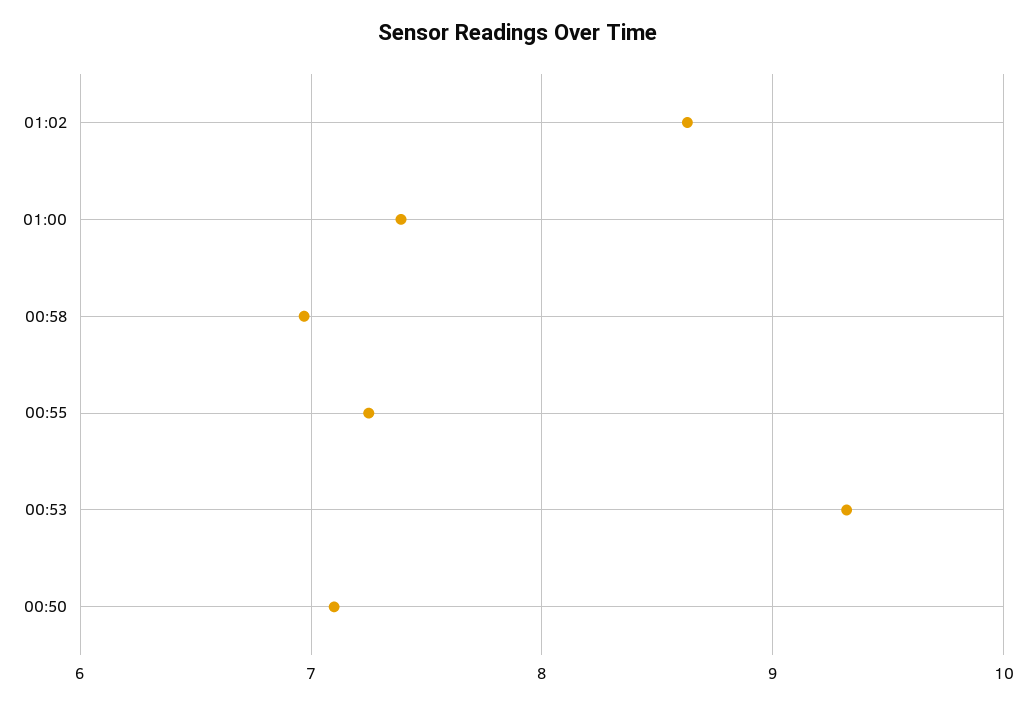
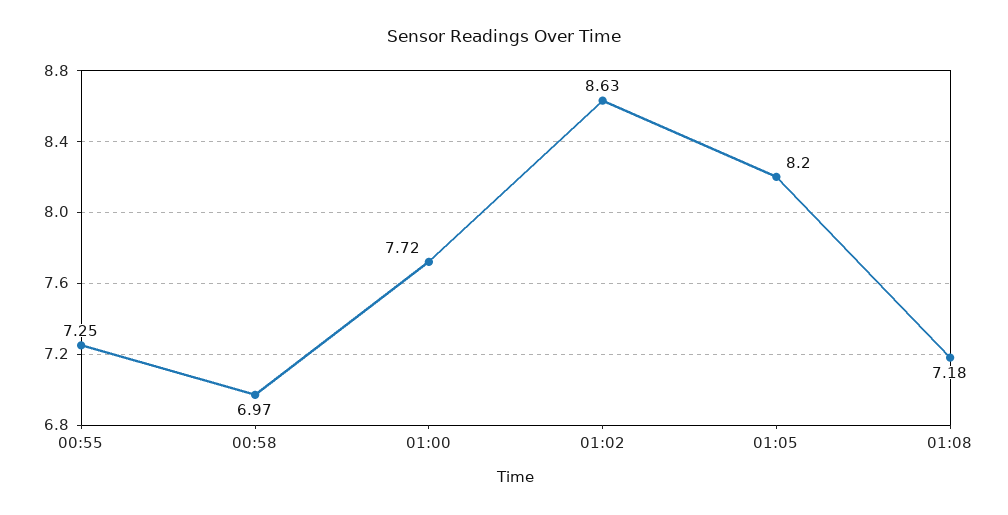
01:00: 7.4 -> 7.72
00:53: 9.3 -> none
00:50: 7.1 -> none
01:05: none -> 8.2
01:08: none -> 7.18

